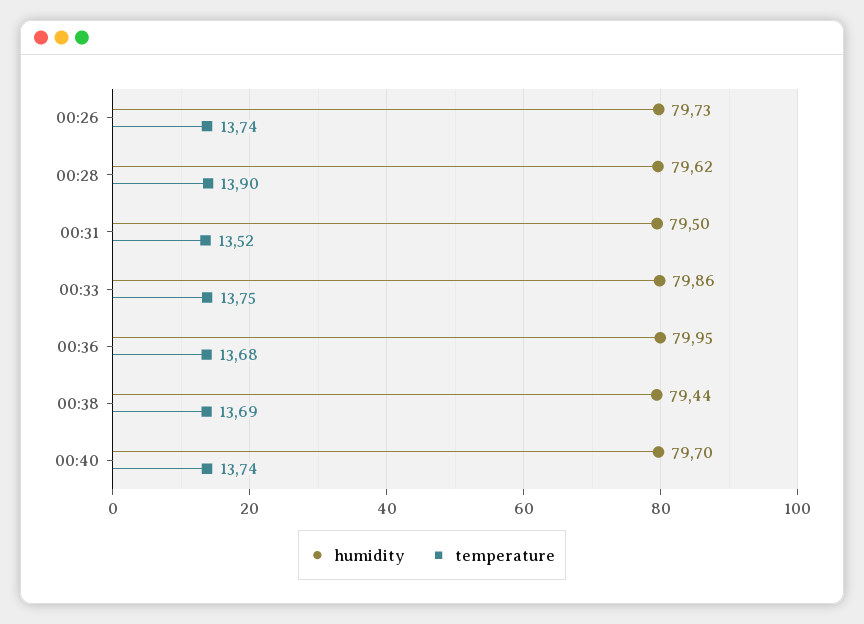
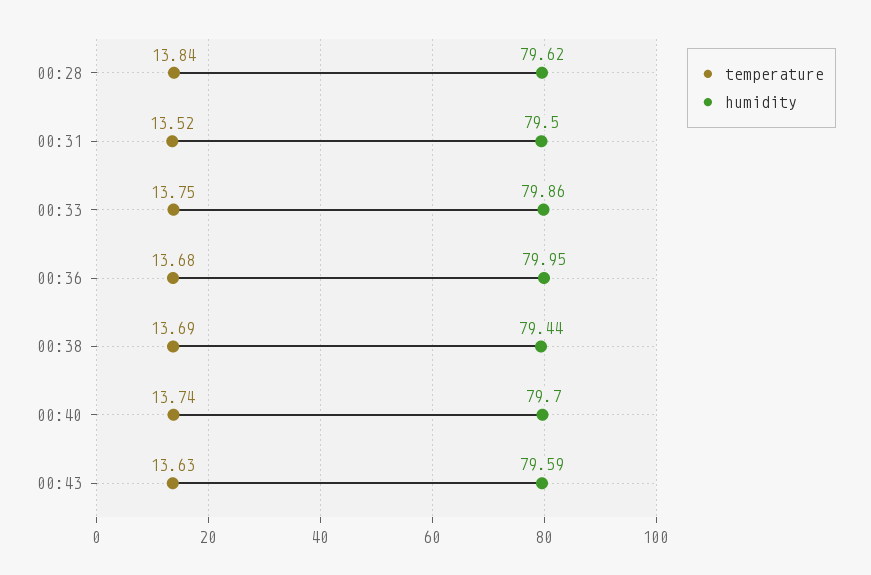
humidity, 00:26: 79.73 -> none
temperature, 00:26: 13.74 -> none
temperature, 00:28: 13.9 -> 13.84
temperature, 00:43: none -> 13.63
humidity, 00:43: none -> 79.59

